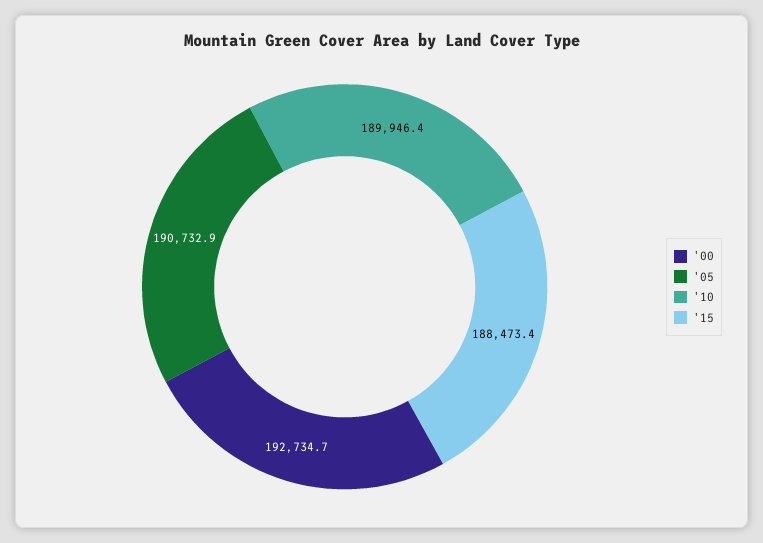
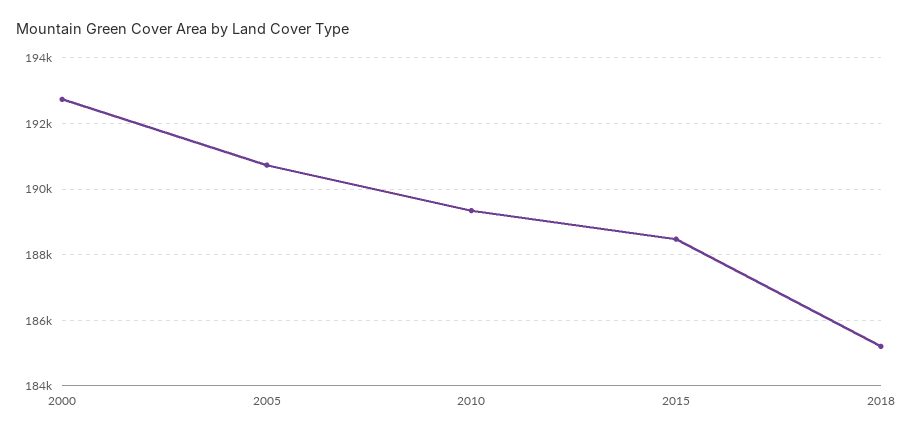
'10: 189946.4 -> 189400
2018: none -> 185200

